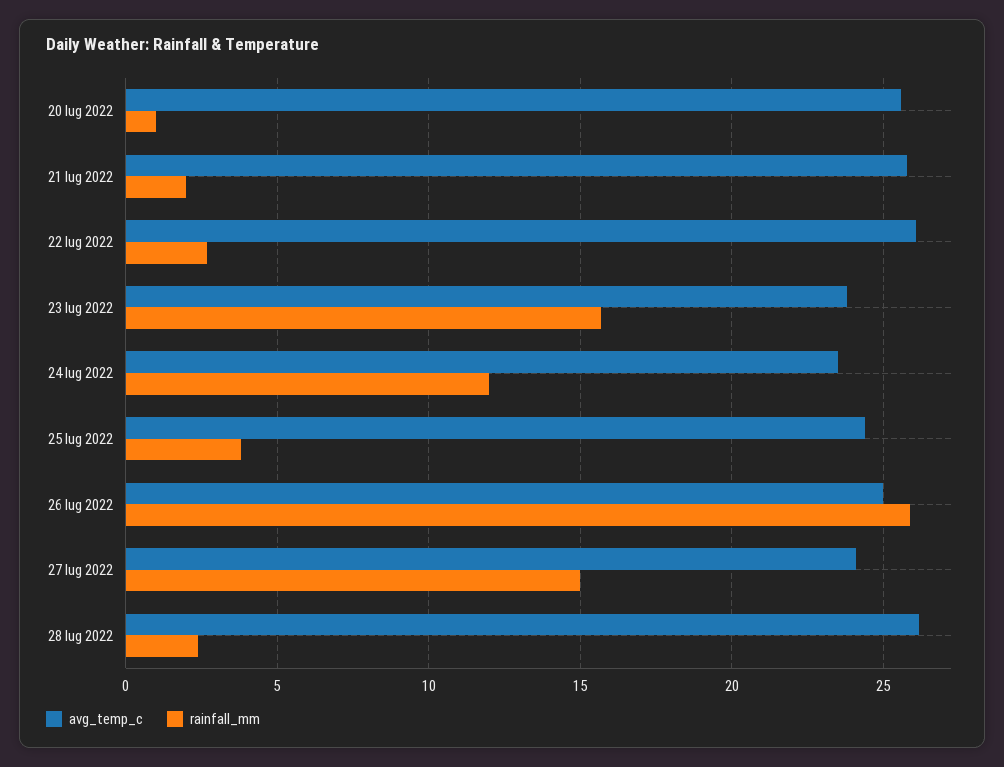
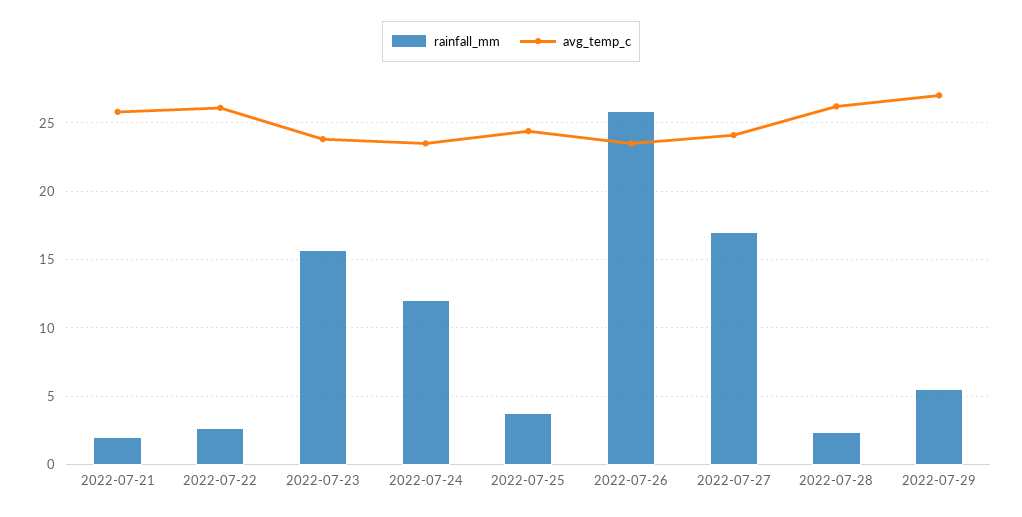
avg_temp_c, 20 lug 2022: 25.5 -> none
rainfall_mm, 20 lug 2022: 1 -> none
avg_temp_c, 26 lug 2022: 25 -> 23.5
rainfall_mm, 27 lug 2022: 15 -> 17
rainfall_mm, 2022-07-29: none -> 5.5
avg_temp_c, 2022-07-29: none -> 27

